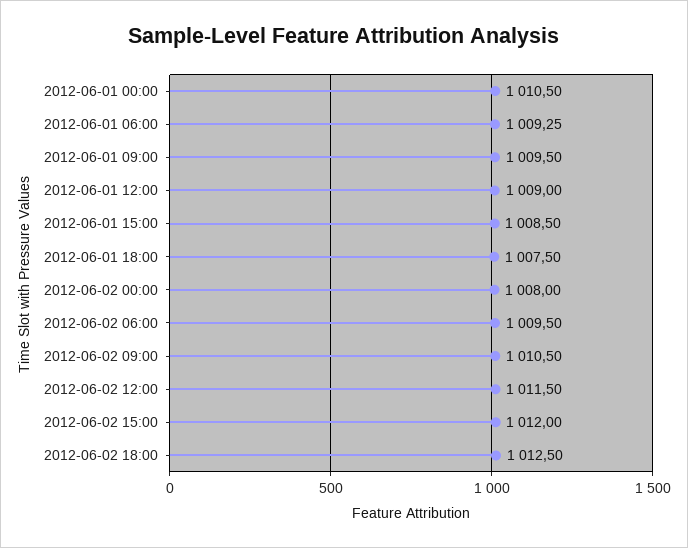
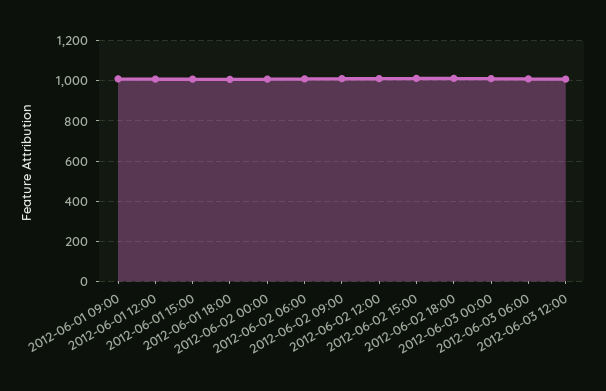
2012-06-01 00:00: 1010.5 -> none
2012-06-01 06:00: 1009.25 -> none
2012-06-03 00:00: none -> 1000
2012-06-03 06:00: none -> 1000
2012-06-03 12:00: none -> 1000

